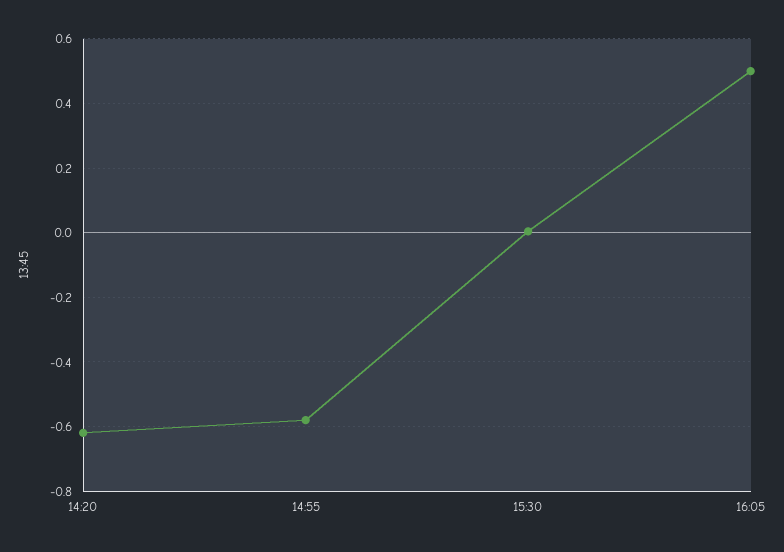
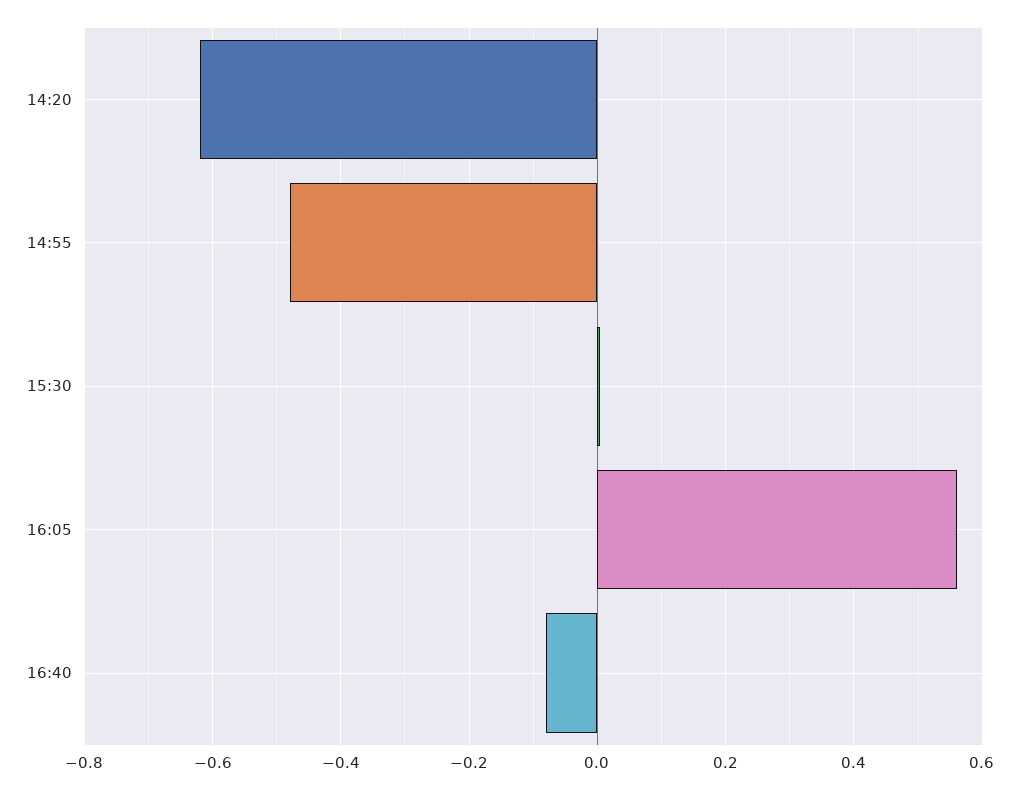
14:55: -0.58 -> -0.48
16:05: 0.5 -> 0.56
16:40: none -> -0.08

